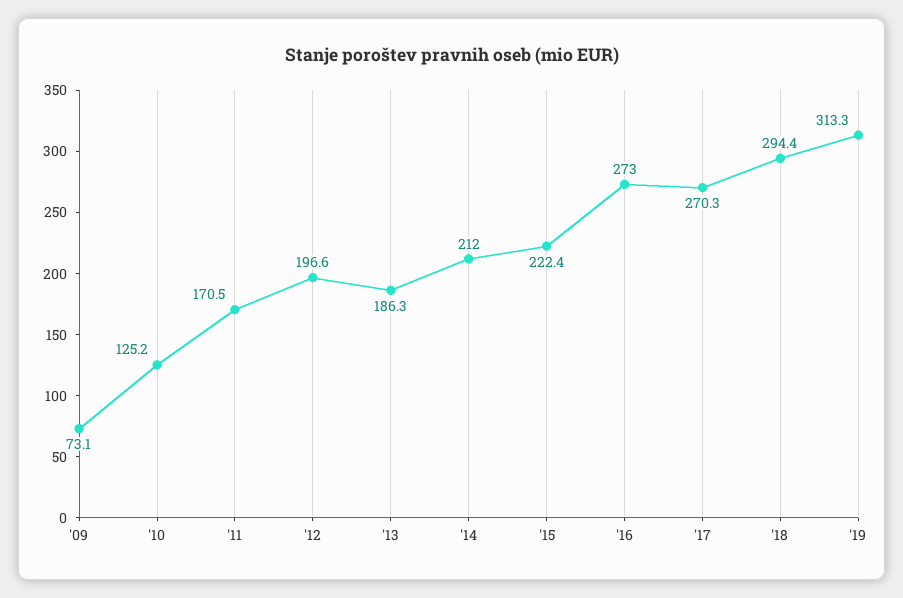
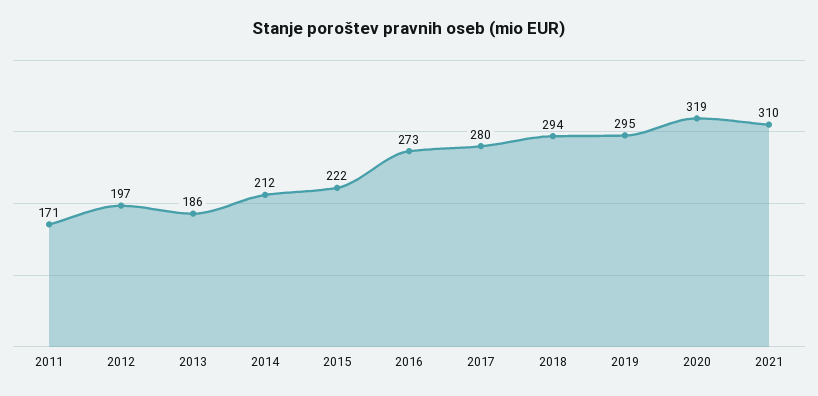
'09: 73.1 -> none
'10: 125.2 -> none
'17: 270.3 -> 280
'19: 313.3 -> 295
2020: none -> 319
2021: none -> 310

